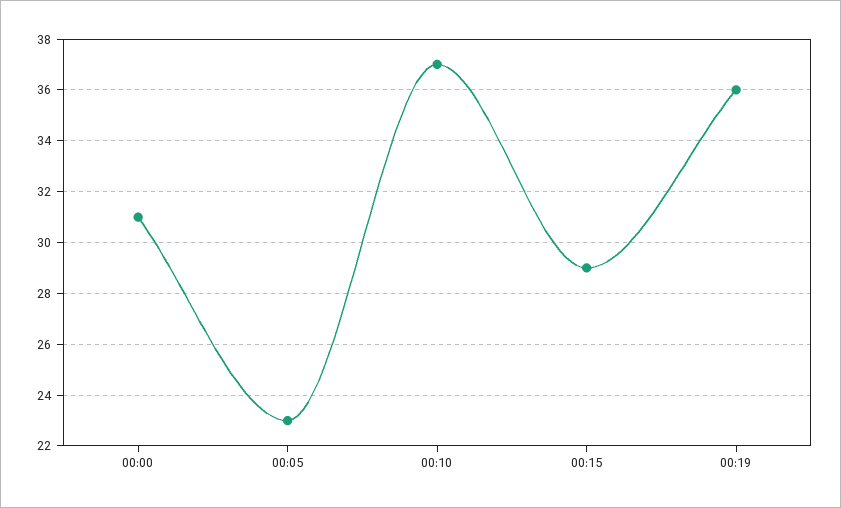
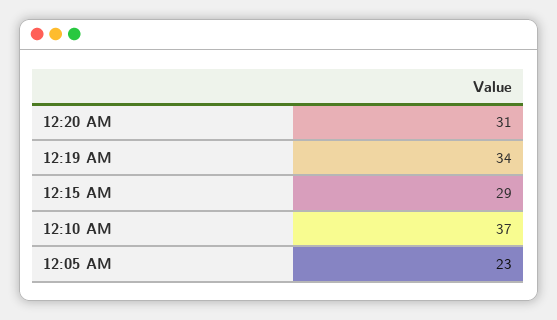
00:00: 31 -> none
00:19: 36 -> 34
12:20 AM: none -> 31

